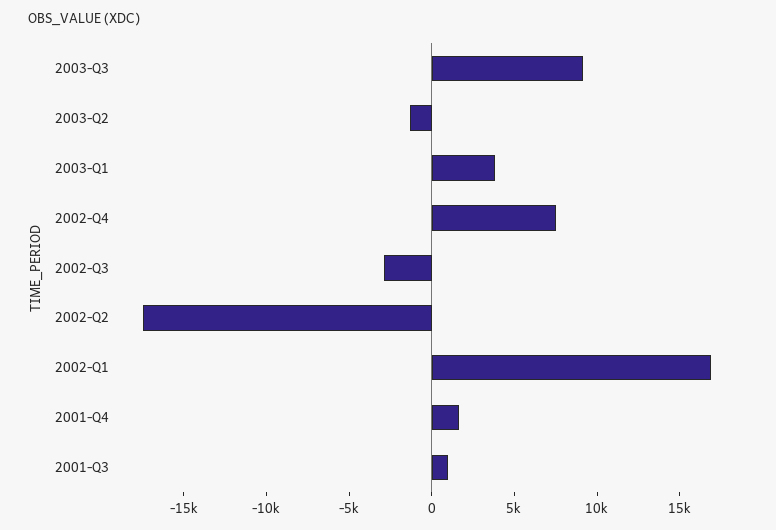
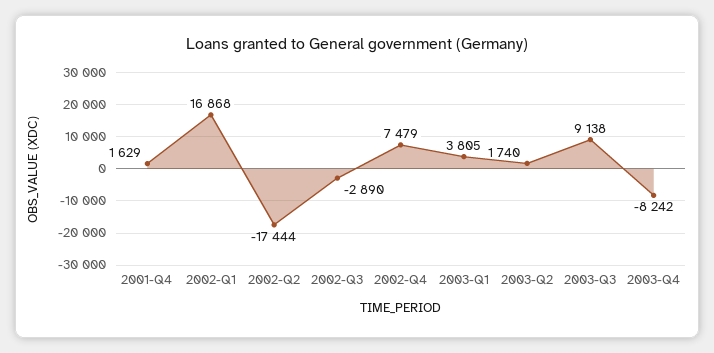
2003-Q2: -1000 -> 1740
2001-Q3: 1000 -> none
2003-Q4: none -> -8242

